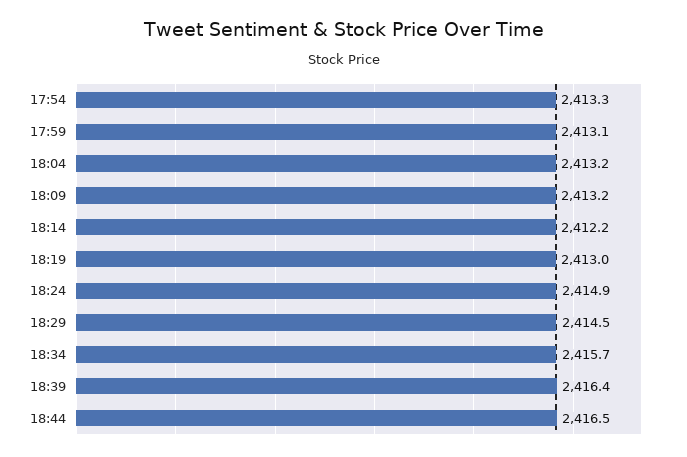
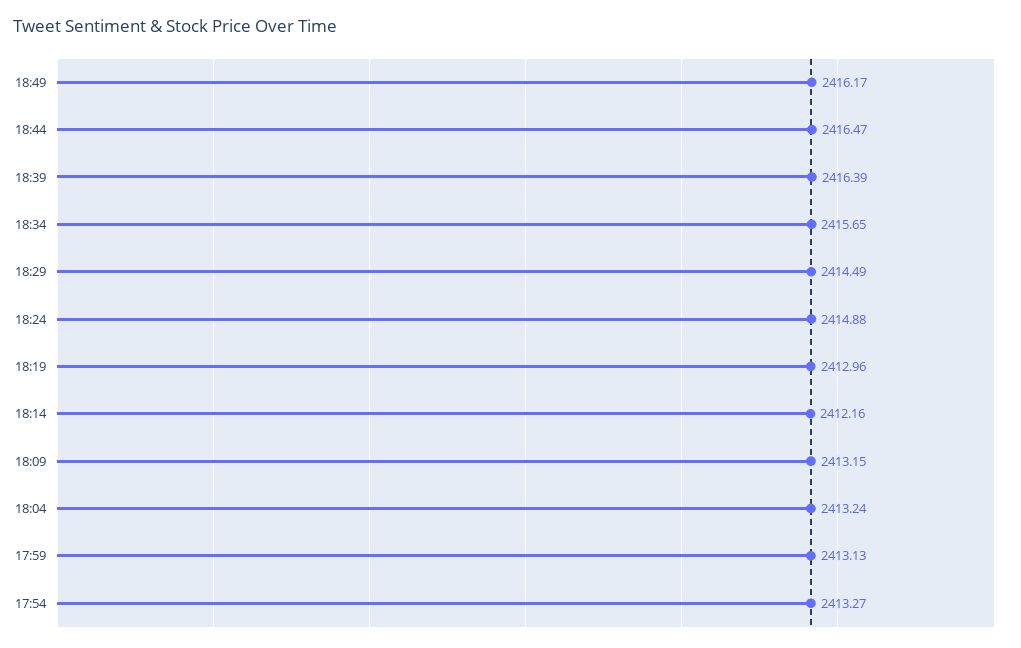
18:49: none -> 2416.17

